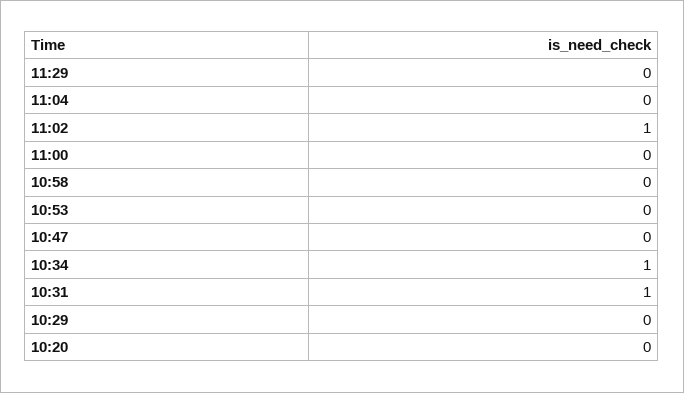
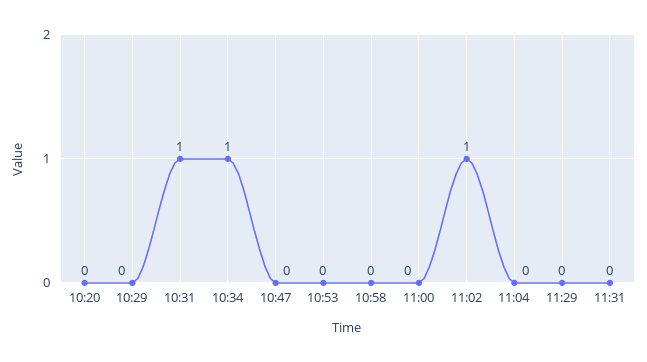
11:31: none -> 0

